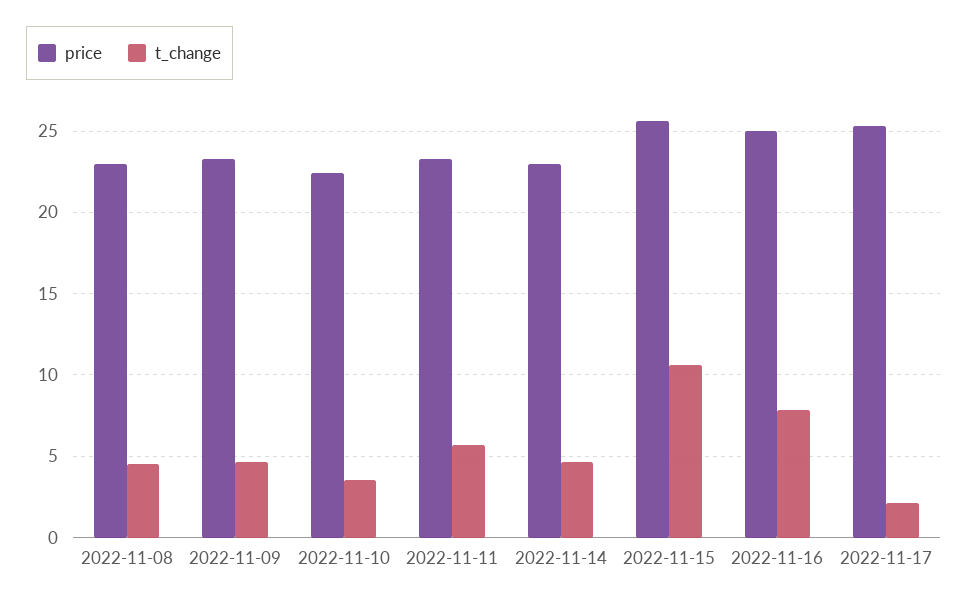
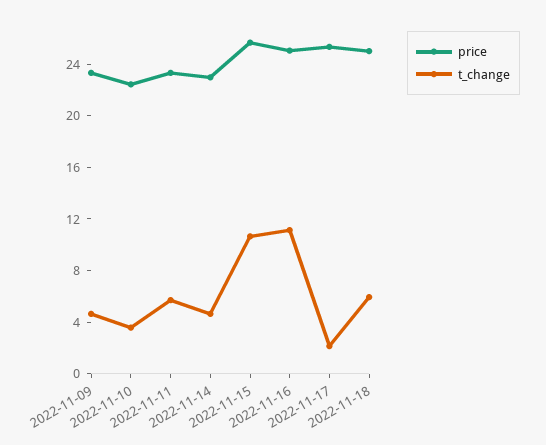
price, 2022-11-08: 23 -> none
t_change, 2022-11-08: 4.5 -> none
t_change, 2022-11-16: 8 -> 11
price, 2022-11-18: none -> 25
t_change, 2022-11-18: none -> 6

